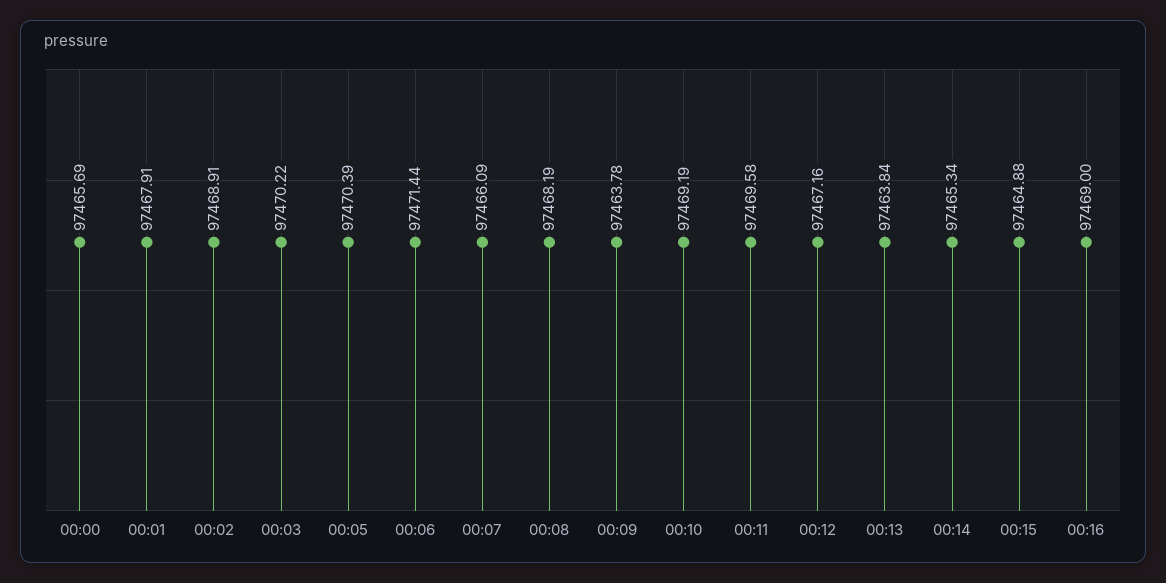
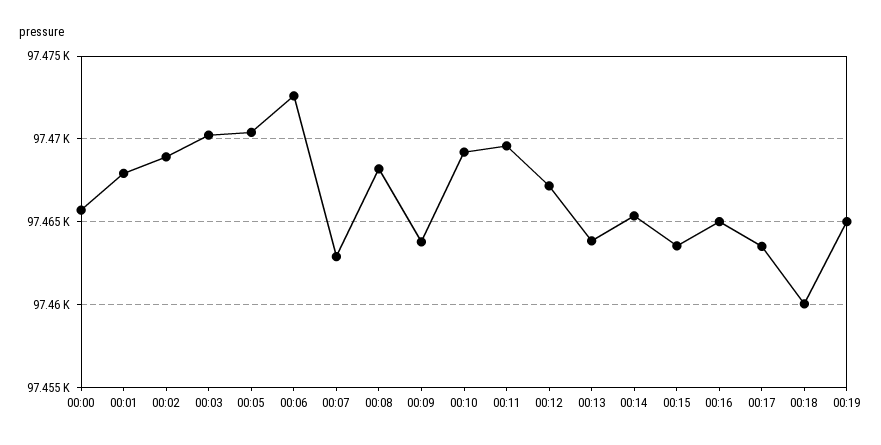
00:06: 97471.44 -> 97472.5
00:07: 97466.09 -> 97463
00:15: 97464.88 -> 97463.5
00:16: 97469 -> 97465
00:17: none -> 97463.5
00:18: none -> 97460
00:19: none -> 97465

